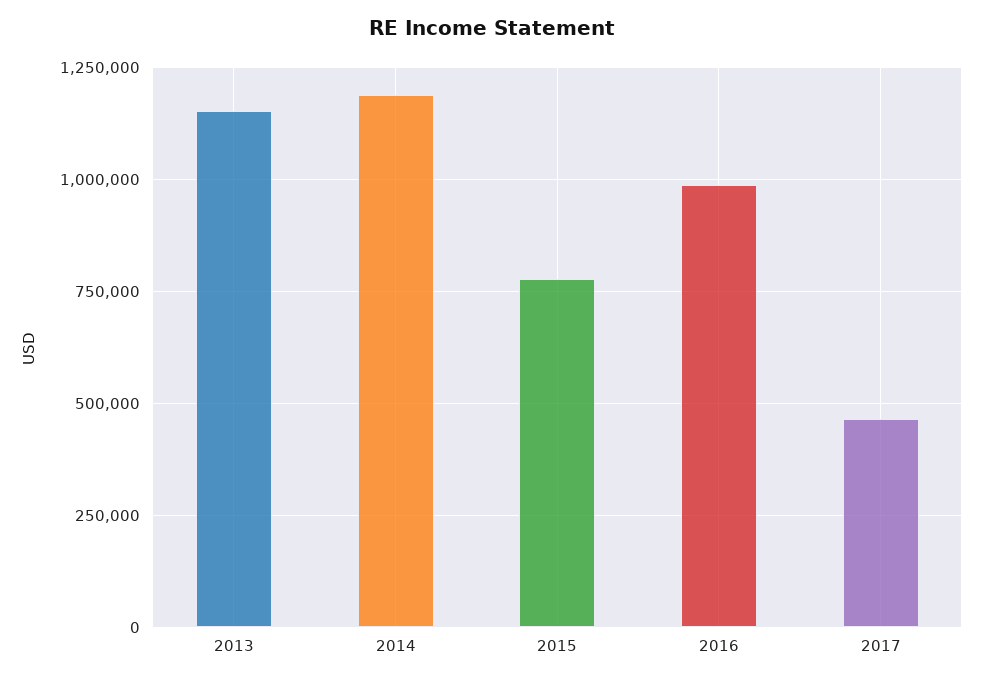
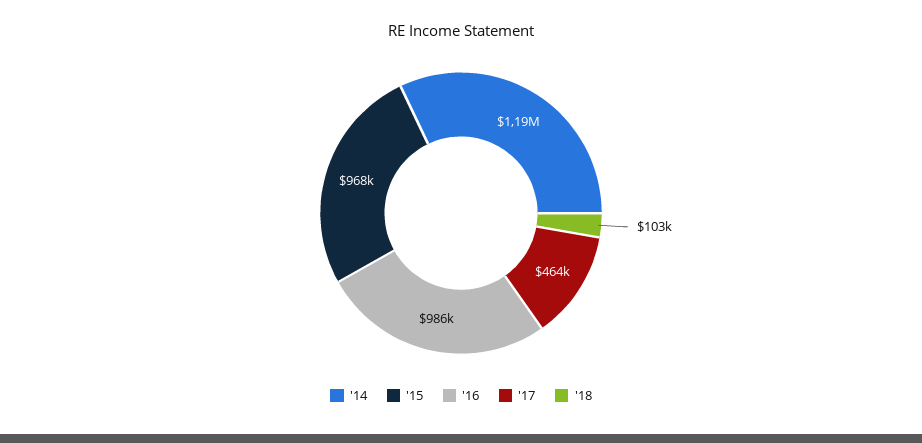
2013: 1150000 -> none
2015: 775000 -> 968000
'18: none -> 103000

